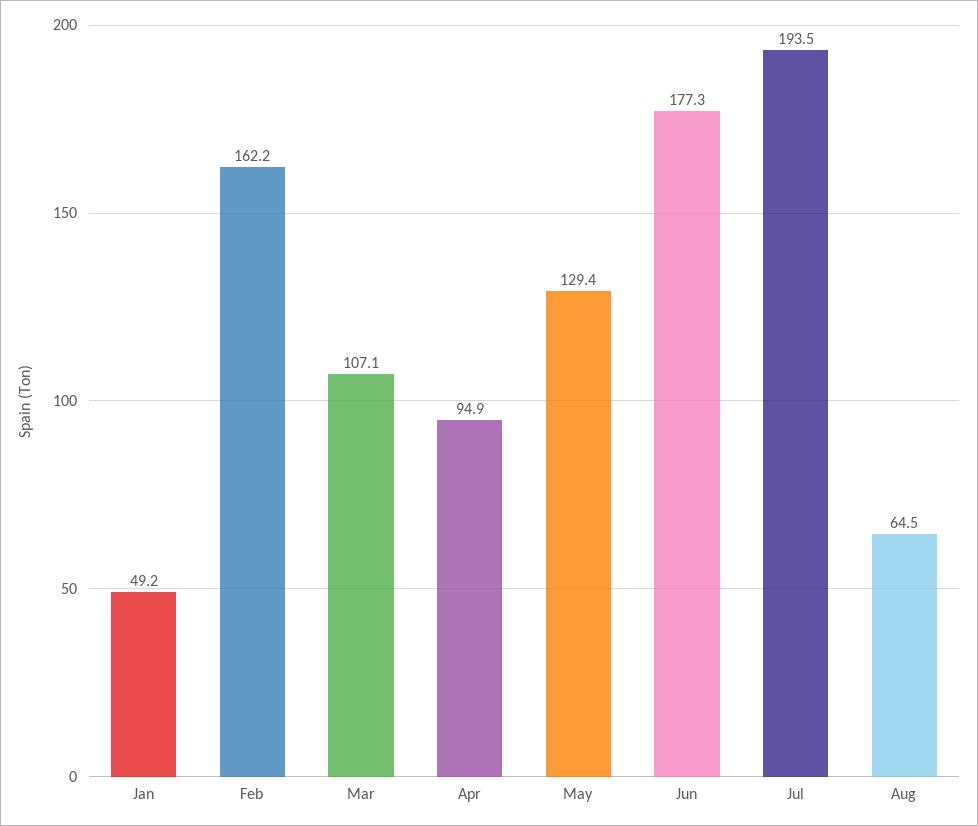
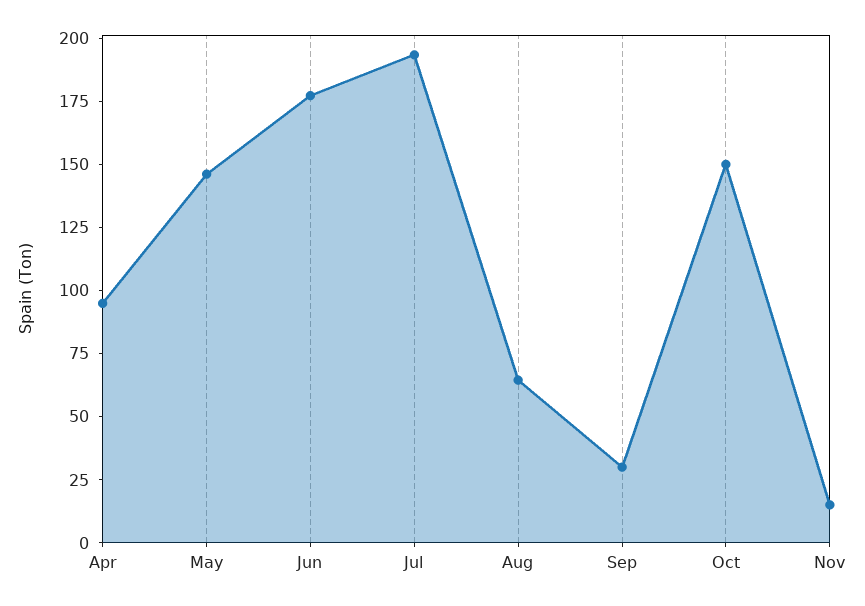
Jan: 49.2 -> none
Feb: 162.2 -> none
Mar: 107.1 -> none
May: 129.4 -> 145
Sep: none -> 30
Oct: none -> 150
Nov: none -> 15

